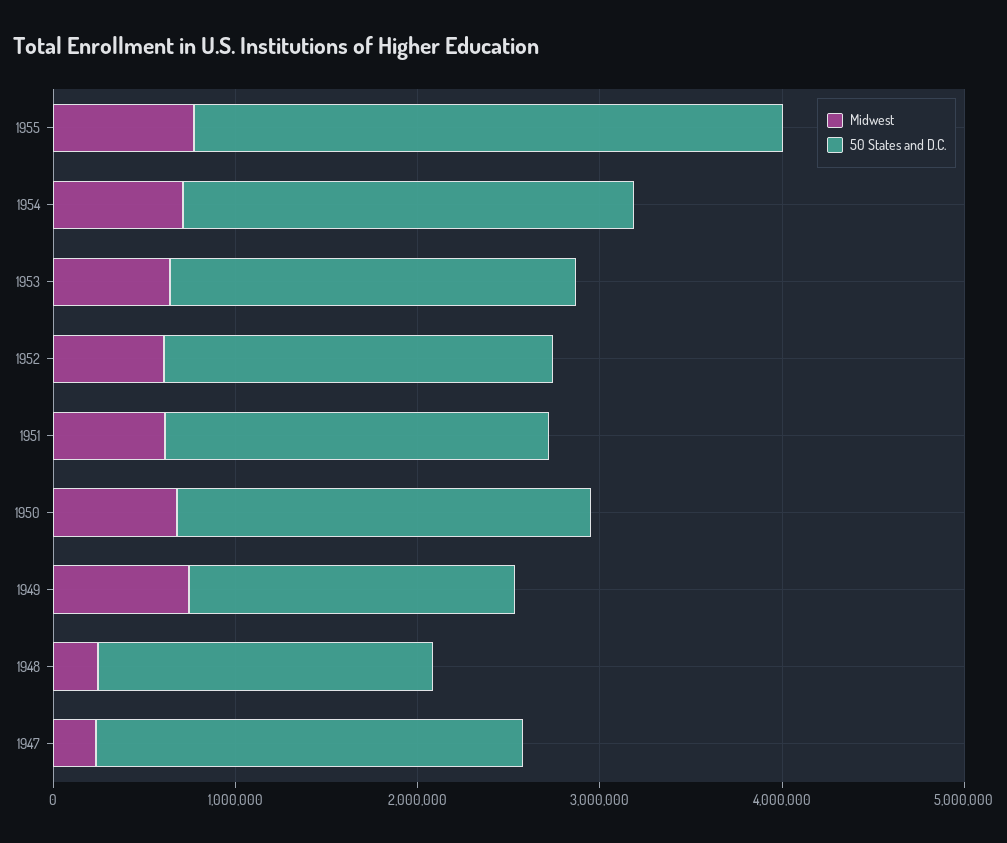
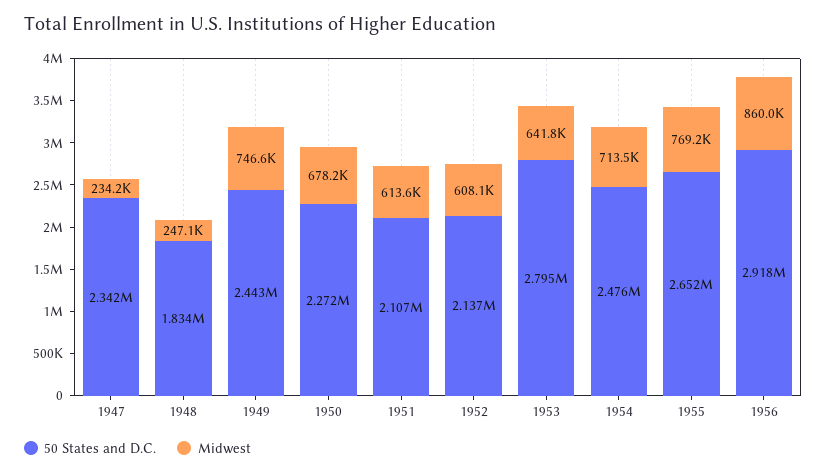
50 States and D.C., 1955: 3200000 -> 2652000
50 States and D.C., 1953: 2200000 -> 2795000
50 States and D.C., 1949: 1800000 -> 2443000
50 States and D.C., 1956: none -> 2918000
Midwest, 1956: none -> 860000

